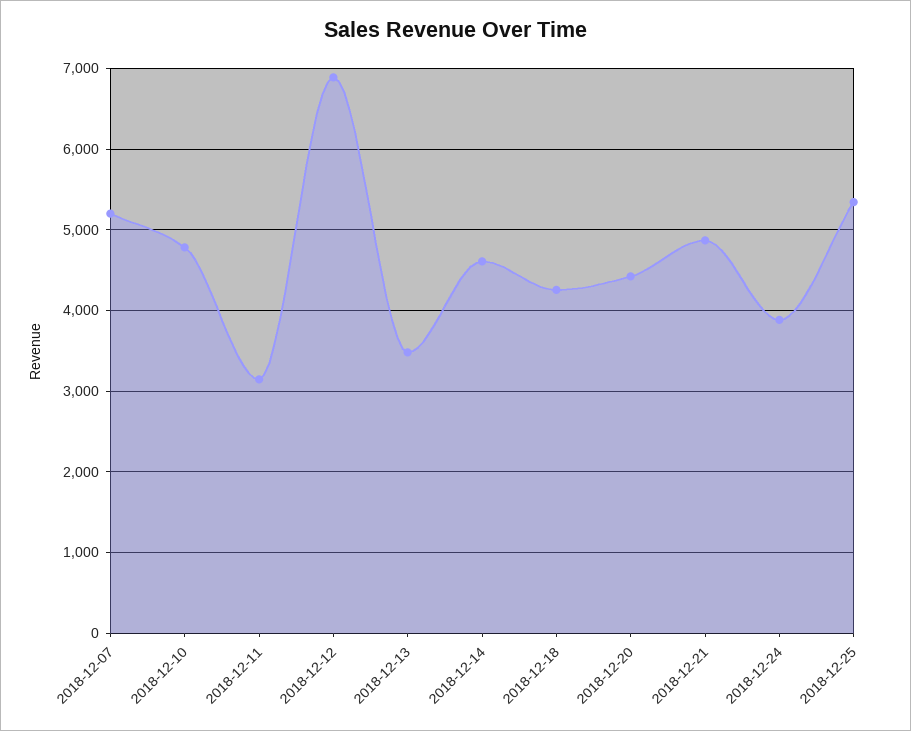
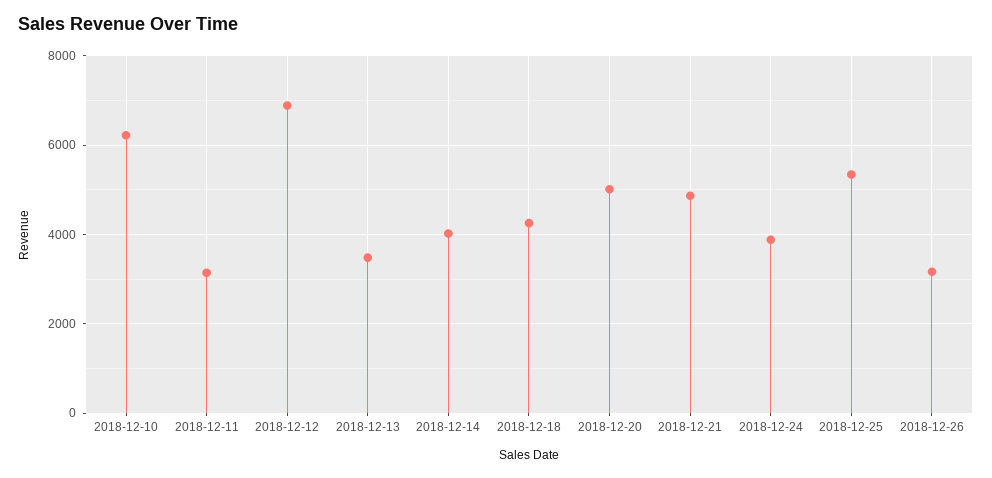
2018-12-07: 5200 -> none
2018-12-10: 4800 -> 6200
2018-12-14: 4600 -> 4000
2018-12-20: 4400 -> 5000
2018-12-26: none -> 3200

